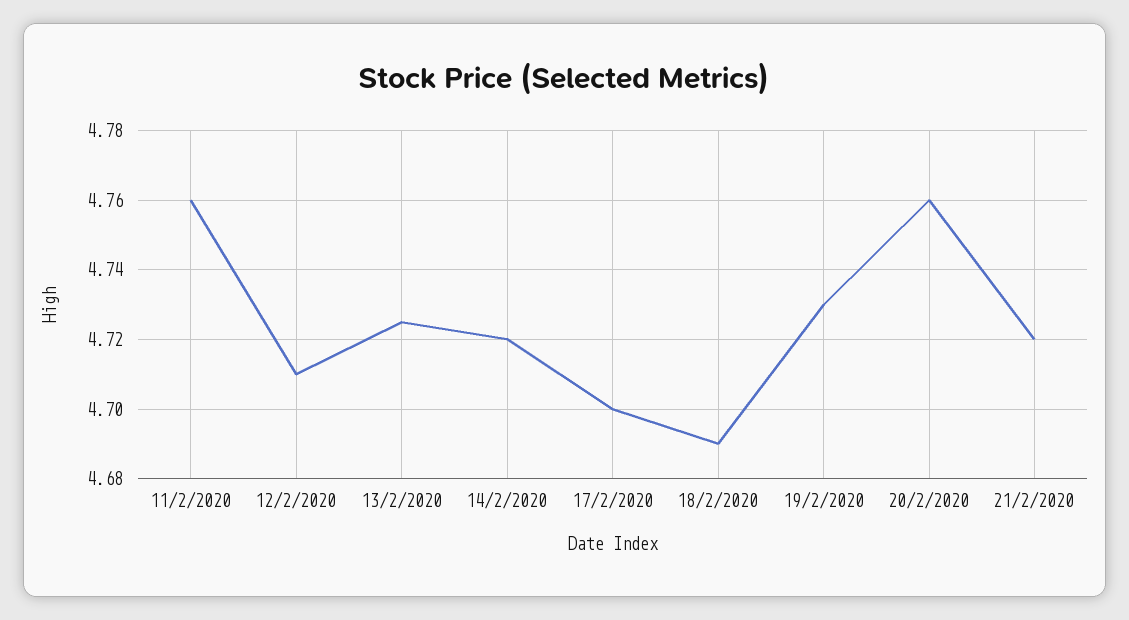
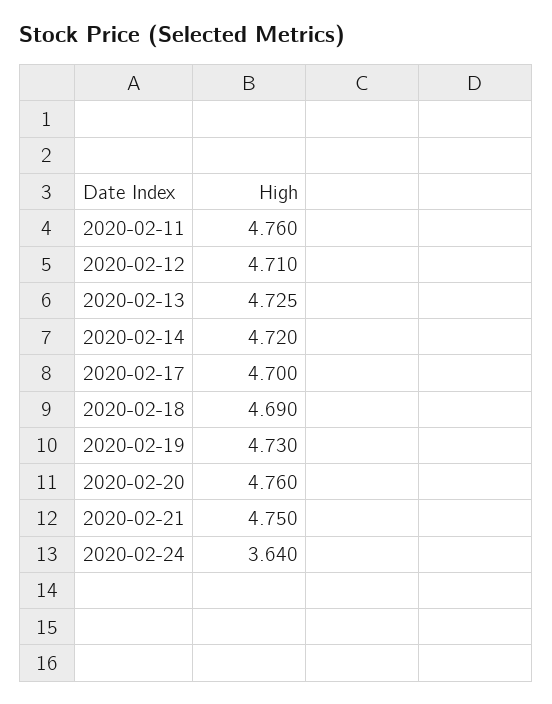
21/2/2020: 4.72 -> 4.75
2020-02-24: none -> 3.64

